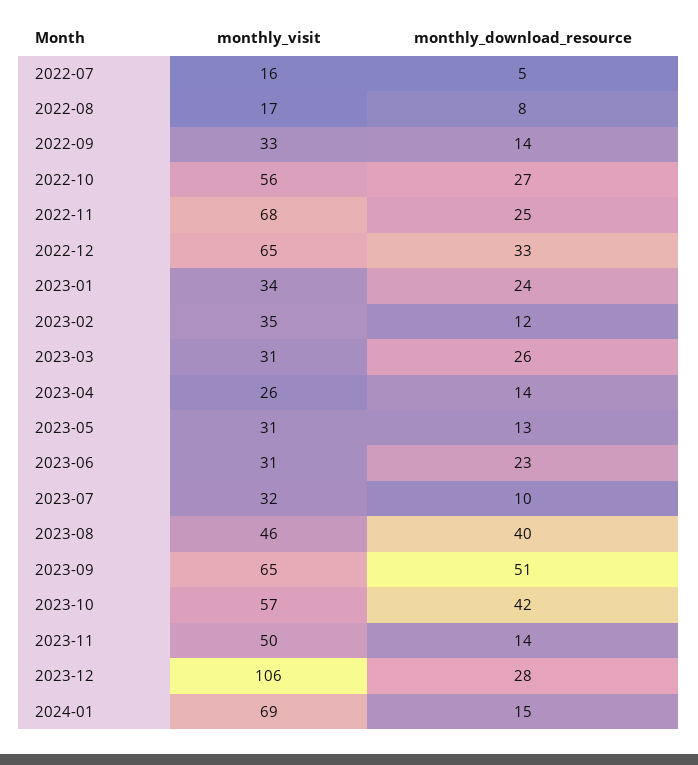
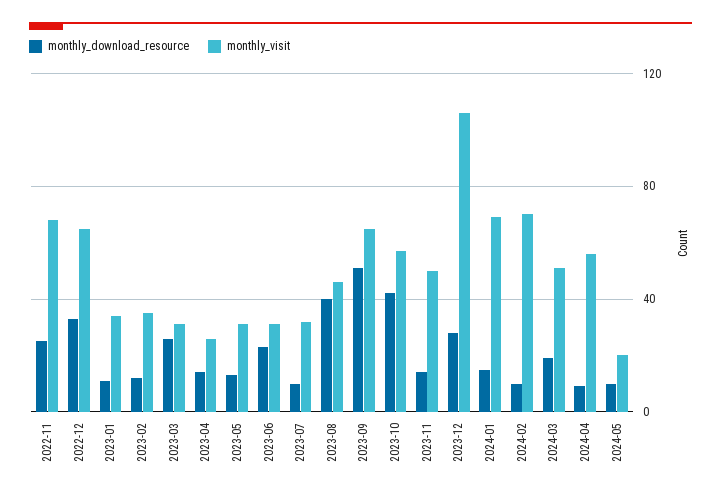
monthly_visit, 2022-07: 16 -> none
monthly_download_resource, 2022-07: 5 -> none
monthly_visit, 2022-08: 17 -> none
monthly_download_resource, 2022-08: 8 -> none
monthly_visit, 2022-09: 33 -> none
monthly_download_resource, 2022-09: 14 -> none
monthly_visit, 2022-10: 56 -> none
monthly_download_resource, 2022-10: 27 -> none
monthly_download_resource, 2023-01: 24 -> 10
monthly_download_resource, 2024-02: none -> 10
monthly_visit, 2024-02: none -> 70
monthly_download_resource, 2024-03: none -> 20
monthly_visit, 2024-03: none -> 50
monthly_download_resource, 2024-04: none -> 10
monthly_visit, 2024-04: none -> 55
monthly_download_resource, 2024-05: none -> 10
monthly_visit, 2024-05: none -> 20

